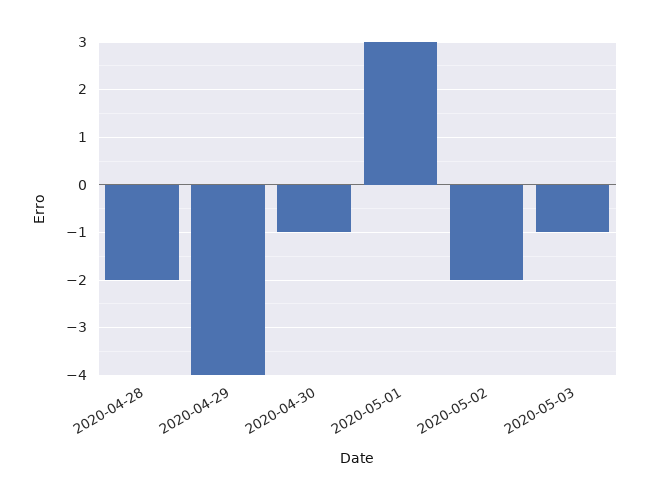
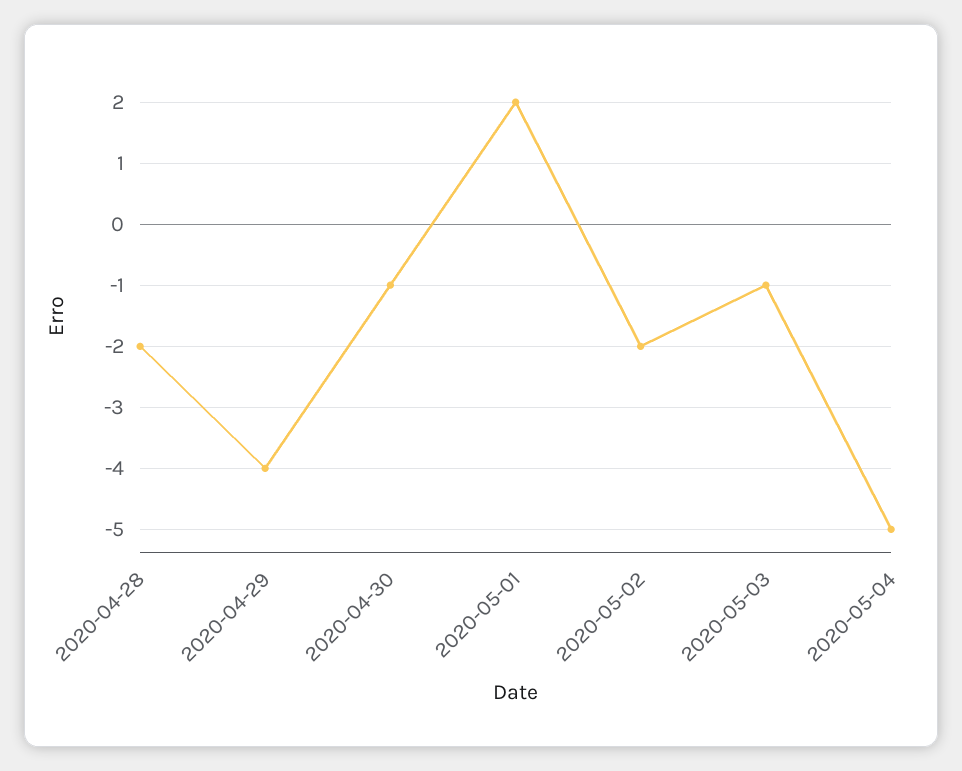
2020-05-01: 3 -> 2
2020-05-04: none -> -5

